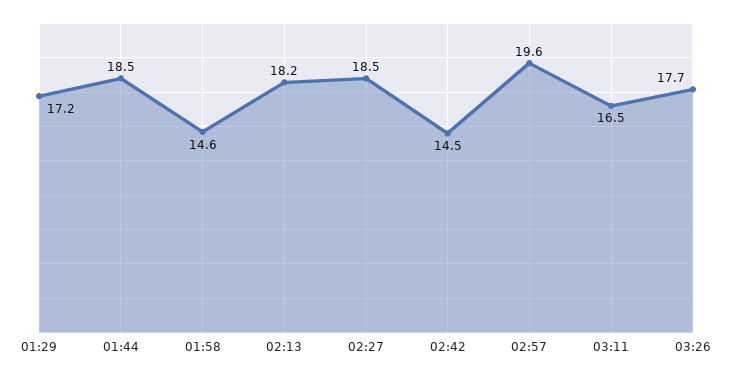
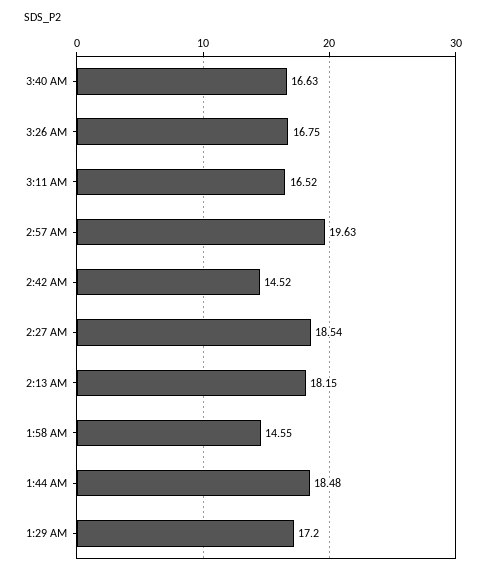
03:26: 17.7 -> 16.75
3:40 AM: none -> 16.63

